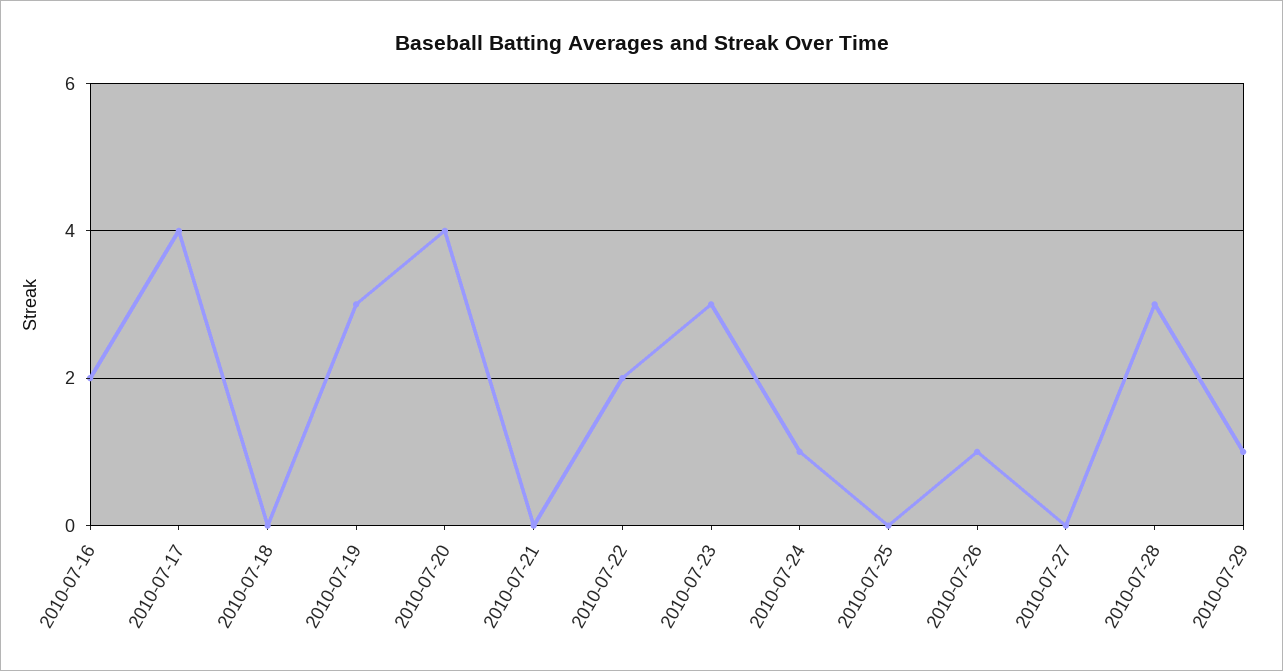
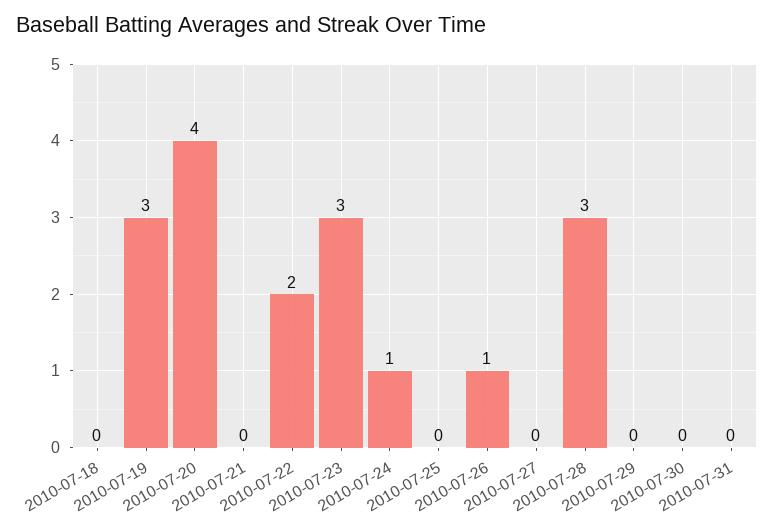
2010-07-16: 2 -> none
2010-07-17: 4 -> none
2010-07-29: 1 -> 0
2010-07-30: none -> 0
2010-07-31: none -> 0

